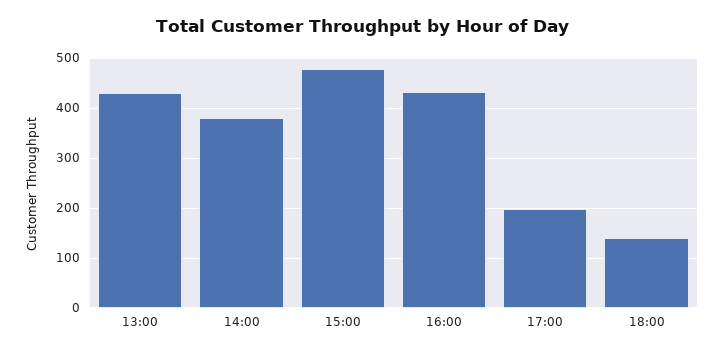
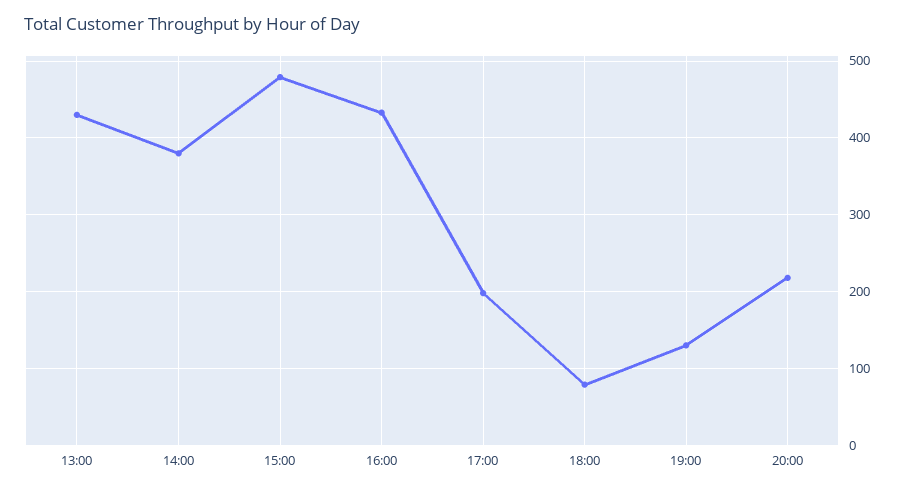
18:00: 140 -> 80
19:00: none -> 130
20:00: none -> 220

